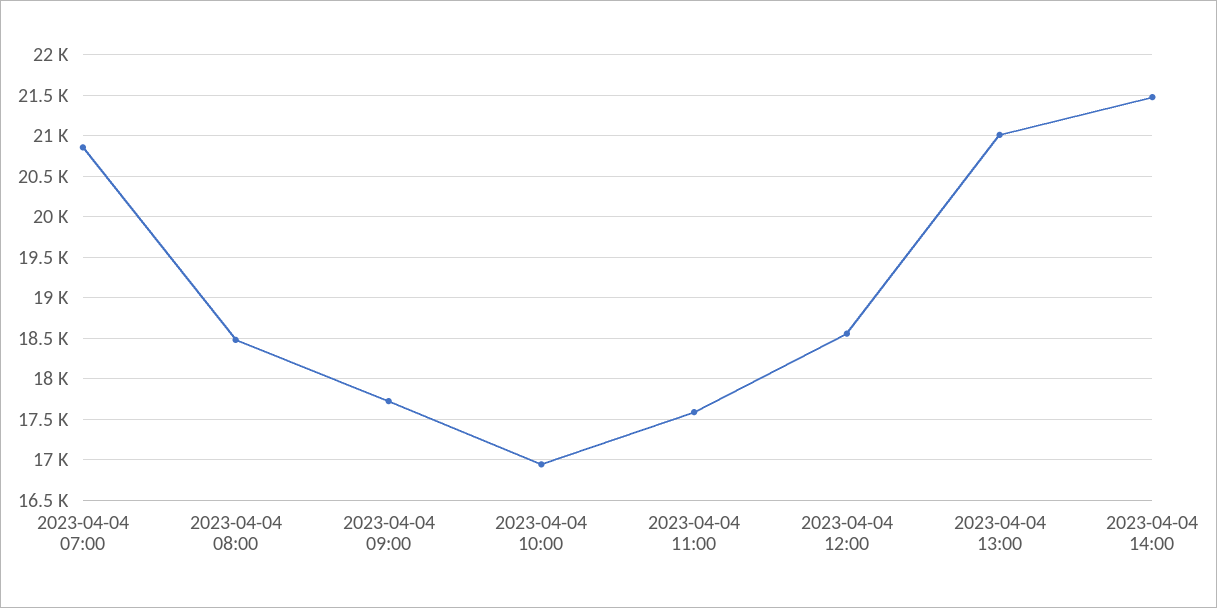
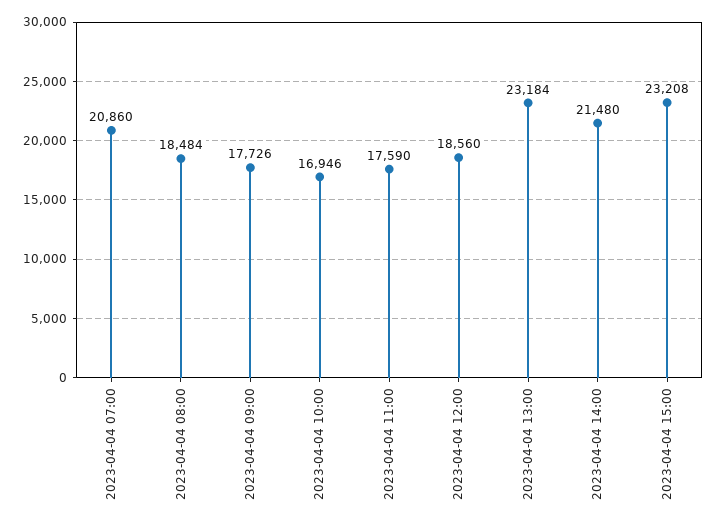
2023-04-04 13:00: 21000 -> 23184
2023-04-04 15:00: none -> 23208

